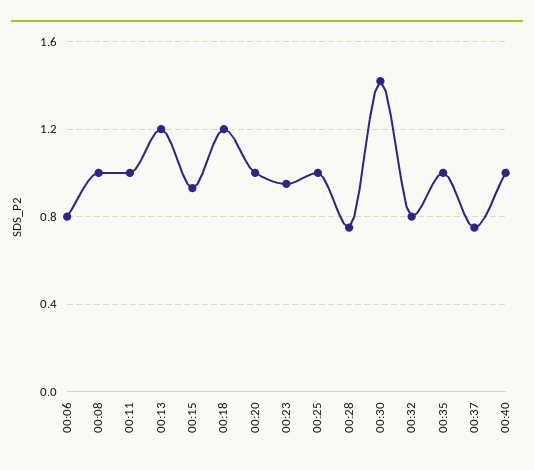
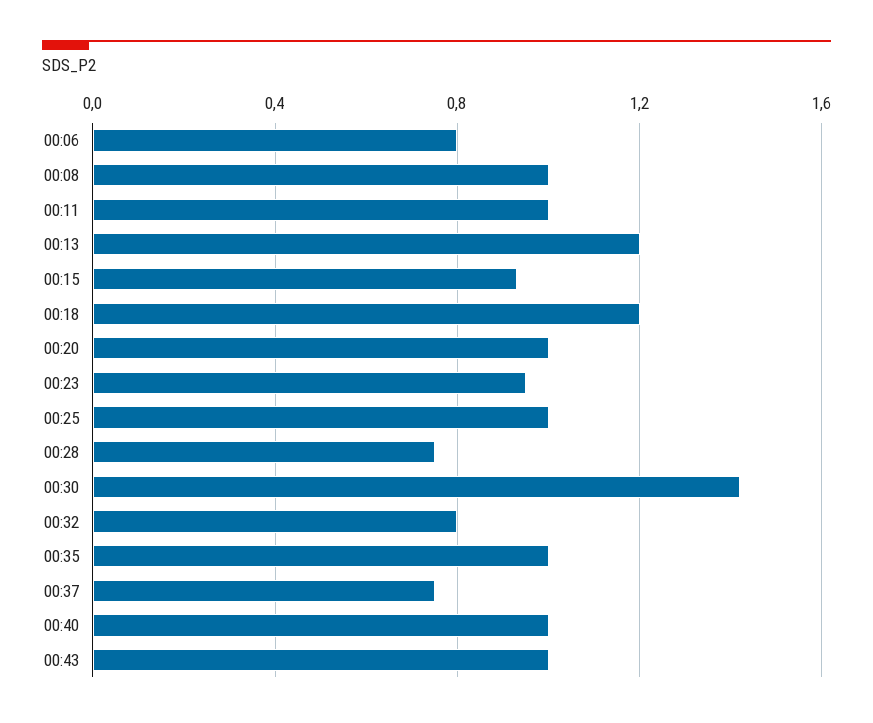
00:43: none -> 1

